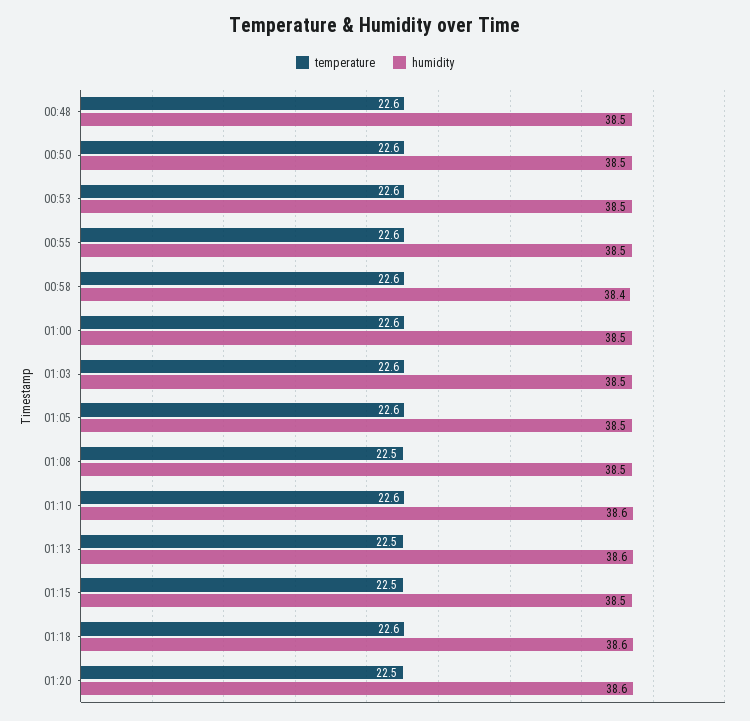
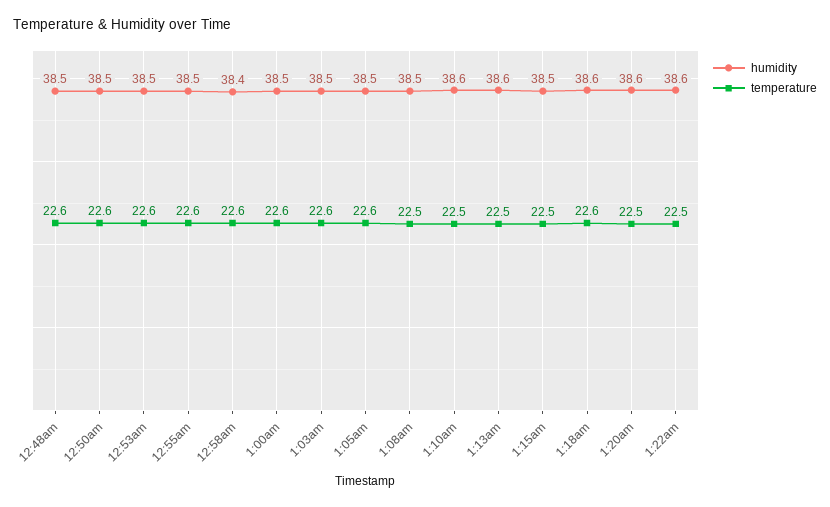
temperature, 01:10: 22.6 -> 22.5
humidity, 1:22am: none -> 38.6
temperature, 1:22am: none -> 22.5

